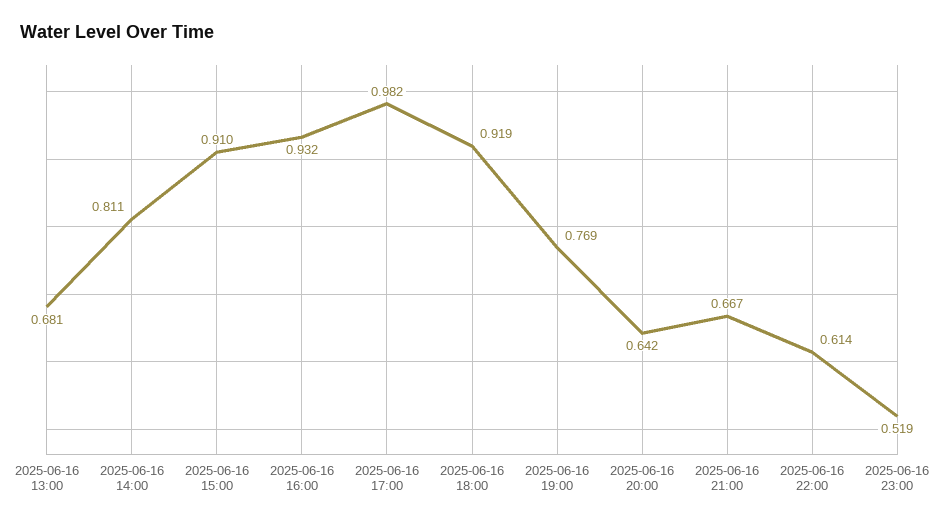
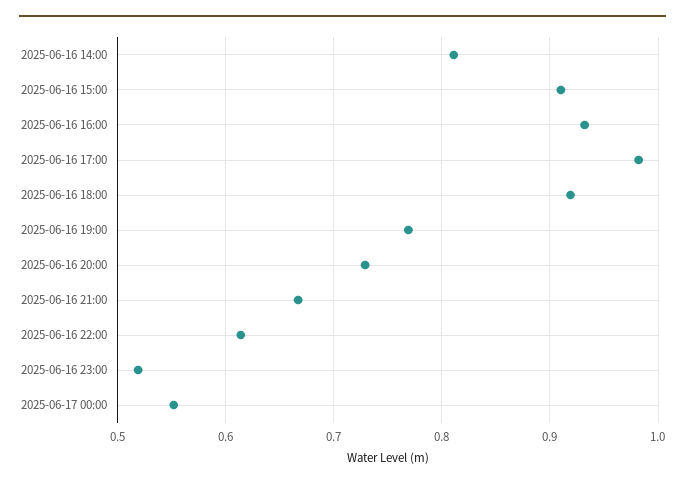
2025-06-16 13:00: 0.681 -> none
2025-06-16 20:00: 0.642 -> 0.73
2025-06-17 00:00: none -> 0.55

